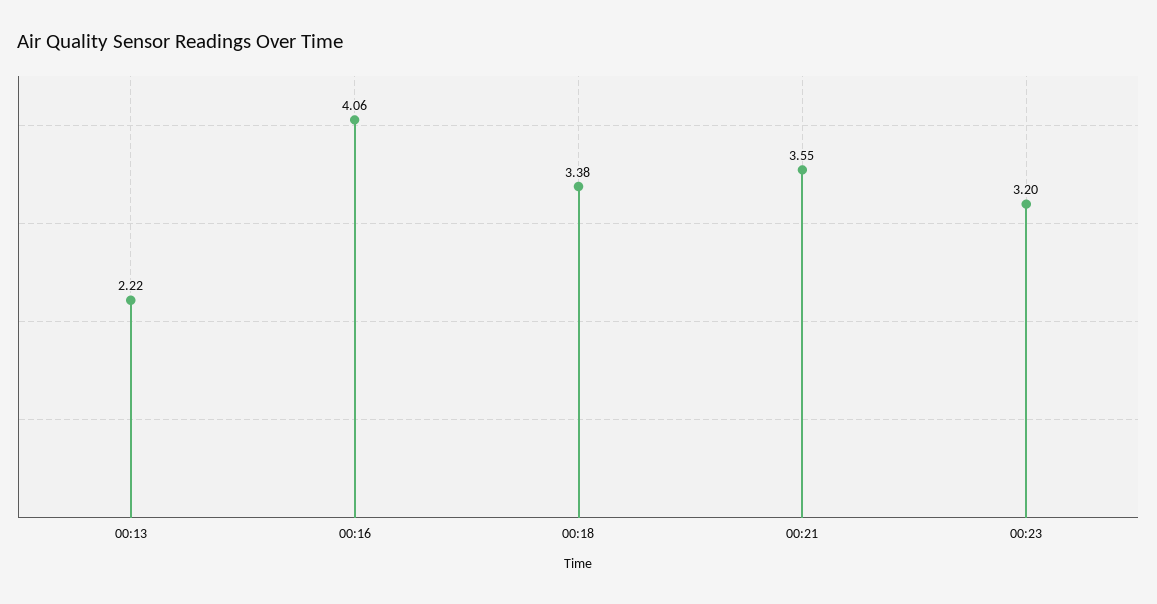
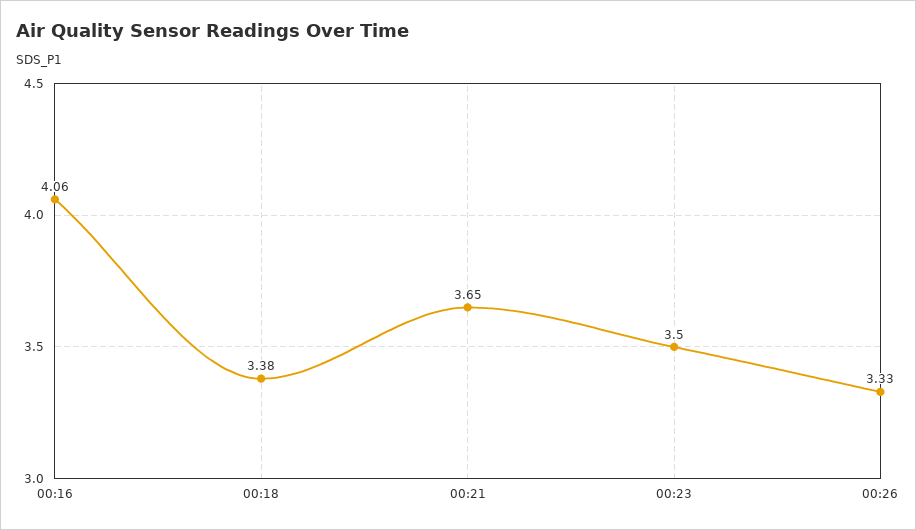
00:13: 2.22 -> none
00:21: 3.55 -> 3.65
00:23: 3.2 -> 3.5
00:26: none -> 3.33

